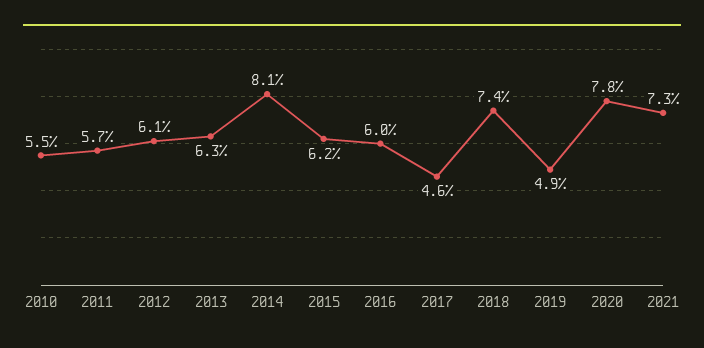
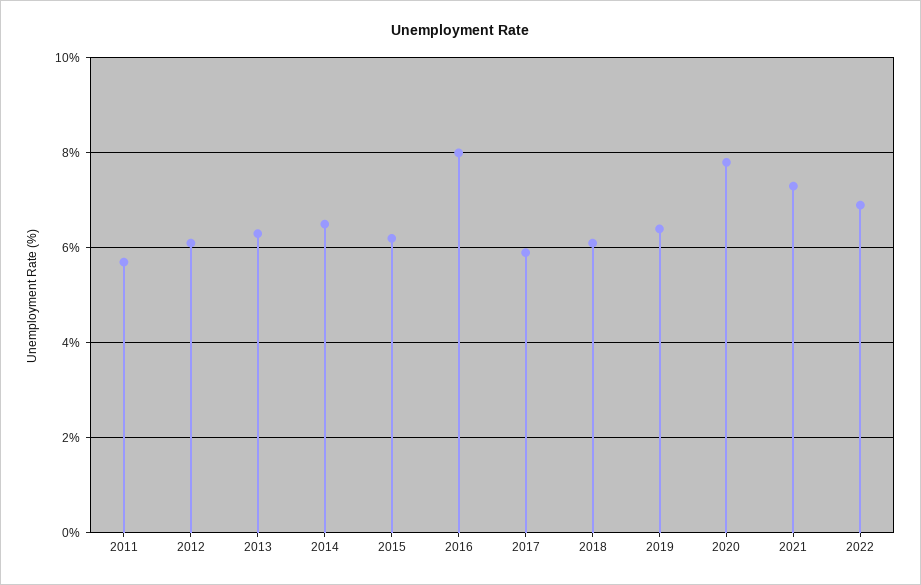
2010: 5.5 -> none
2014: 8.1 -> 6.5
2016: 6 -> 8
2017: 4.6 -> 6
2018: 7.4 -> 6
2019: 4.9 -> 6.5
2022: none -> 7

